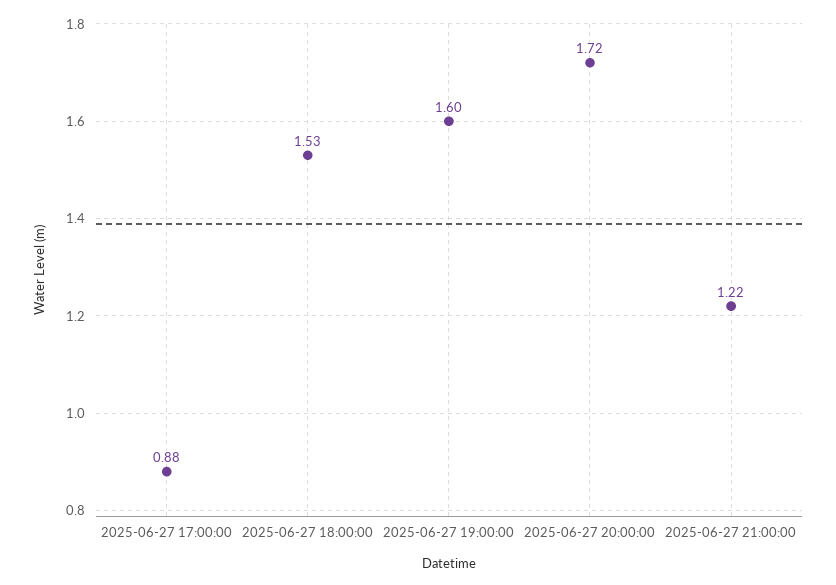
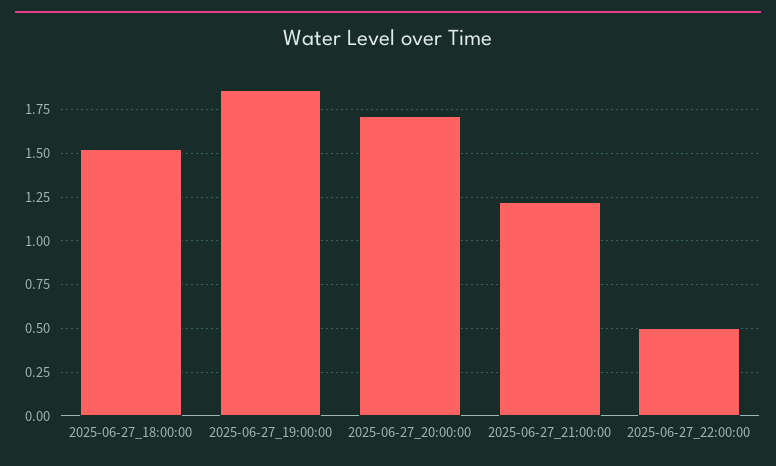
2025-06-27 17:00:00: 0.88 -> none
2025-06-27 19:00:00: 1.6 -> 1.85
2025-06-27_22:00:00: none -> 0.5

